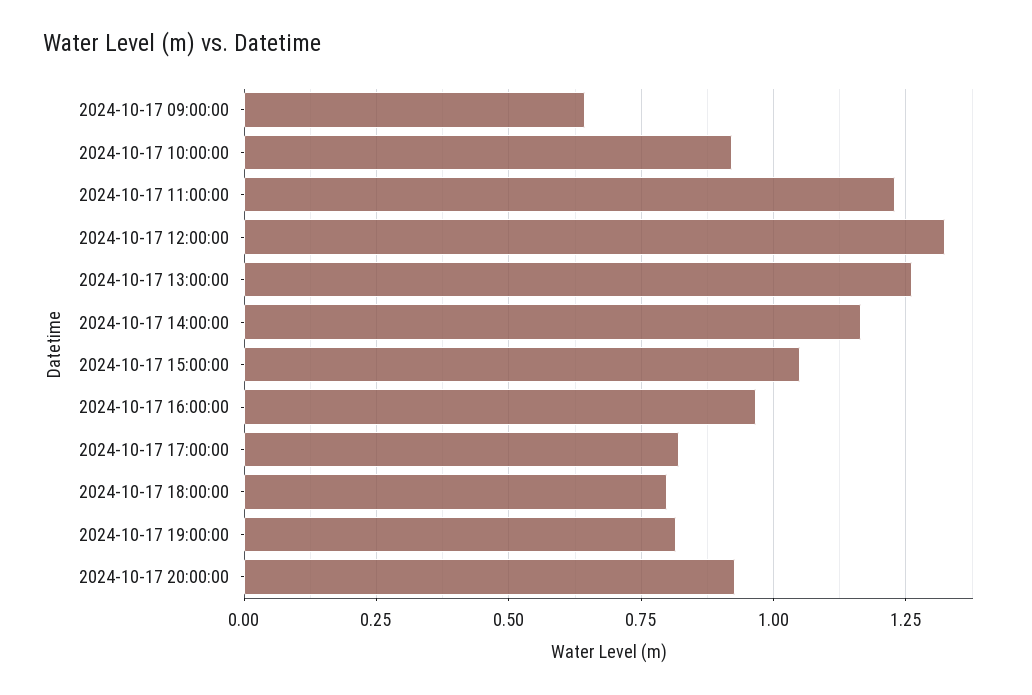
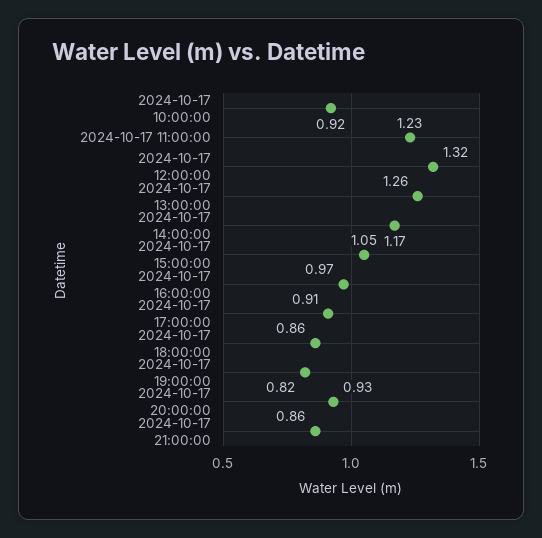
2024-10-17 09:00:00: 0.65 -> none
2024-10-17 17:00:00: 0.825 -> 0.91
2024-10-17 18:00:00: 0.8 -> 0.86
2024-10-17 21:00:00: none -> 0.86

